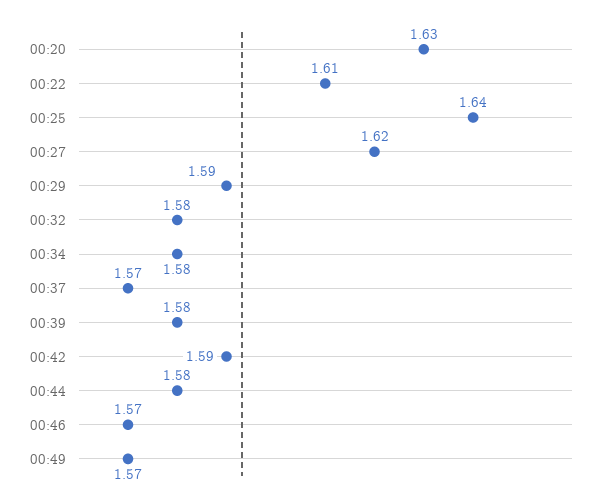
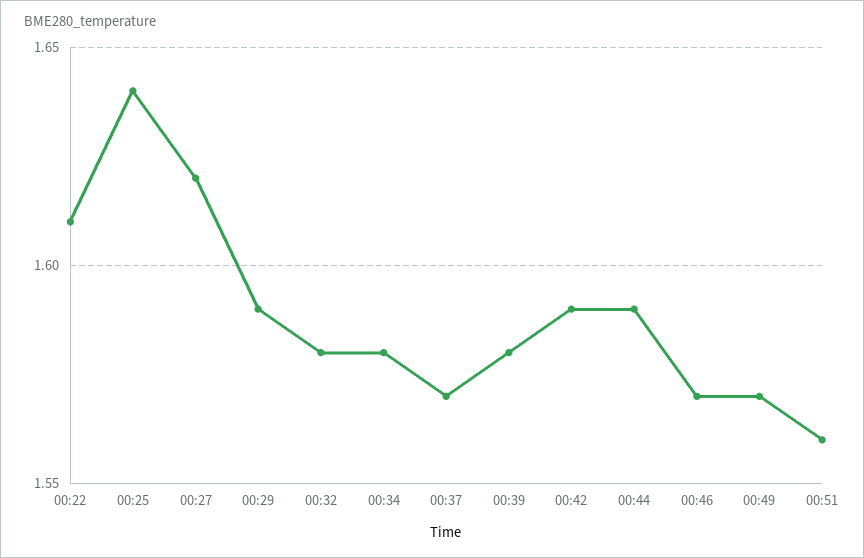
00:20: 1.63 -> none
00:44: 1.58 -> 1.59
00:51: none -> 1.56

